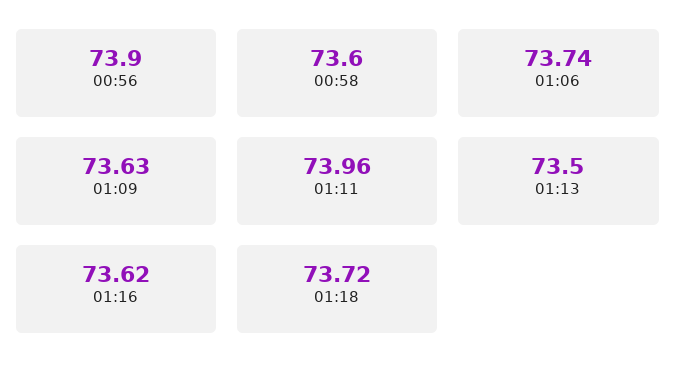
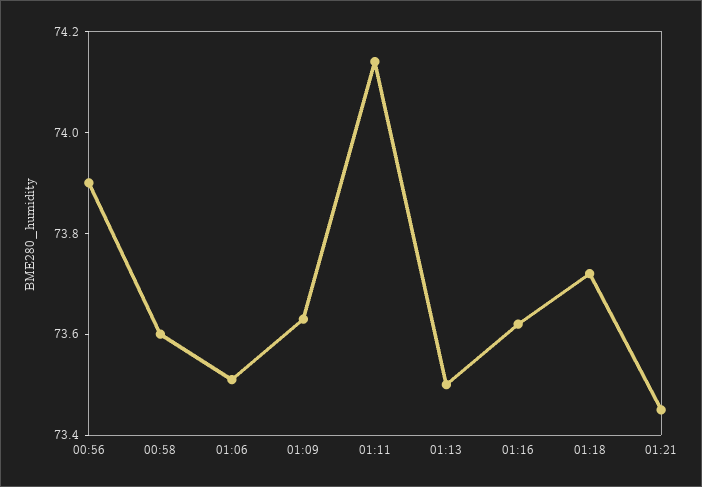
01:06: 73.74 -> 73.5
01:11: 73.96 -> 74.15
01:21: none -> 73.45

